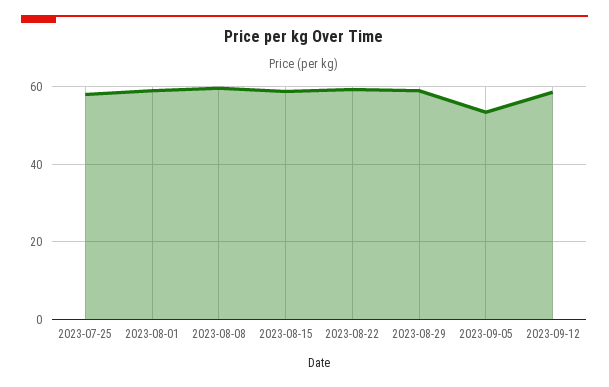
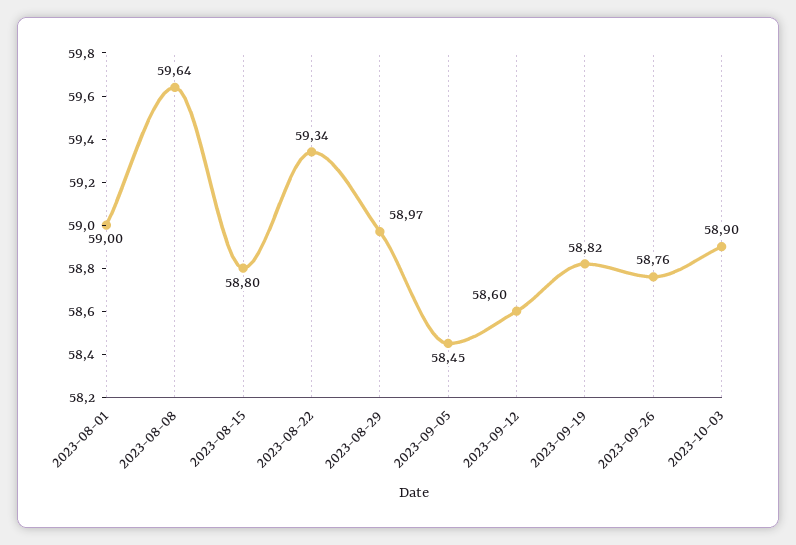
2023-07-25: 58 -> none
2023-09-05: 54 -> 58.45
2023-09-19: none -> 58.82
2023-09-26: none -> 58.76
2023-10-03: none -> 58.9

